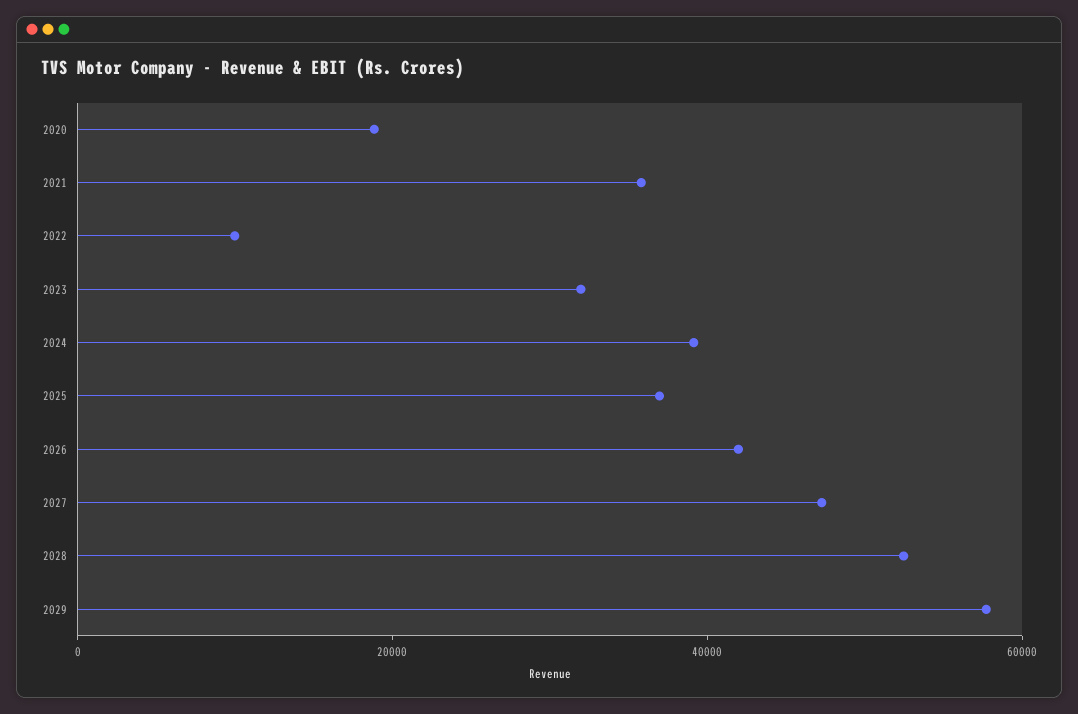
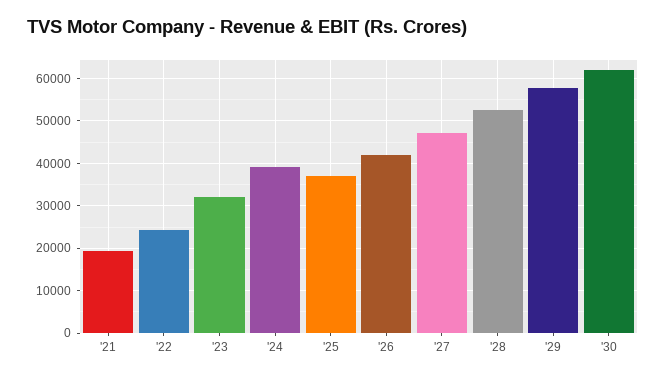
2020: 20000 -> none
2021: 35000 -> 20000
2022: 10000 -> 24000
'30: none -> 62000

